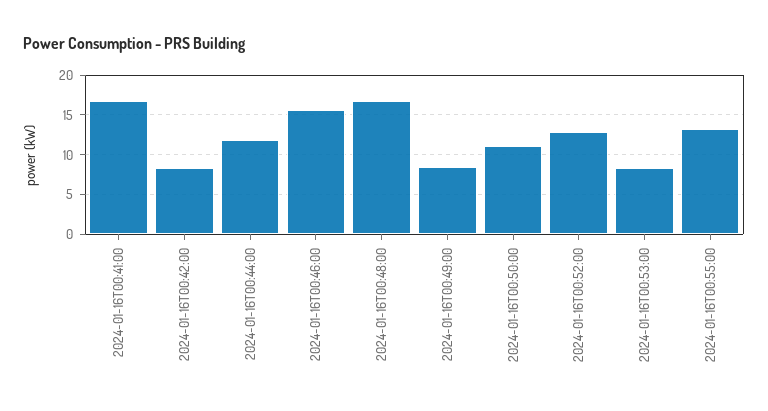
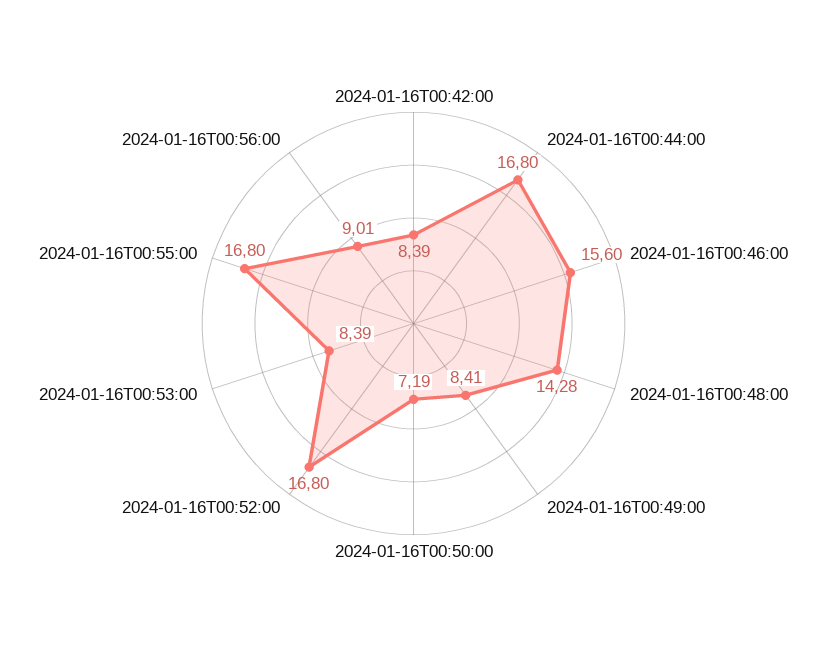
2024-01-16T00:41:00: 17 -> none
2024-01-16T00:44:00: 12 -> 16.8
2024-01-16T00:48:00: 17 -> 14.28
2024-01-16T00:50:00: 11 -> 7.19
2024-01-16T00:52:00: 13 -> 16.8
2024-01-16T00:55:00: 13 -> 16.8
2024-01-16T00:56:00: none -> 9.01

